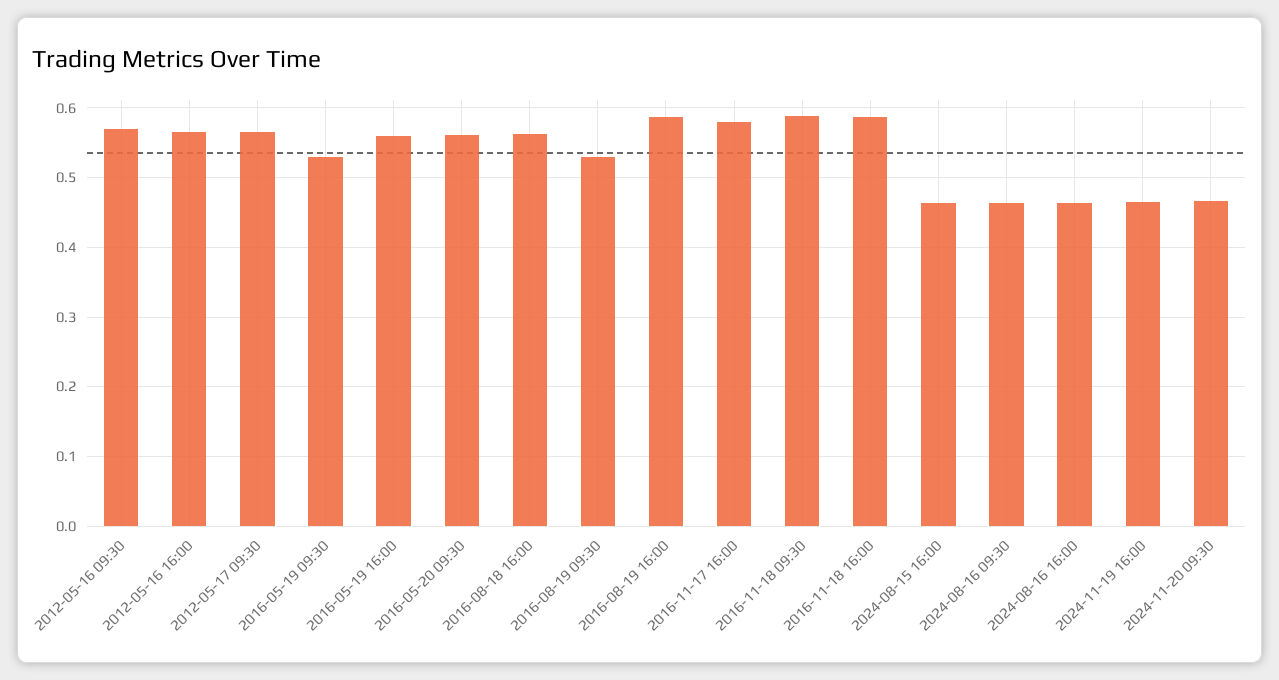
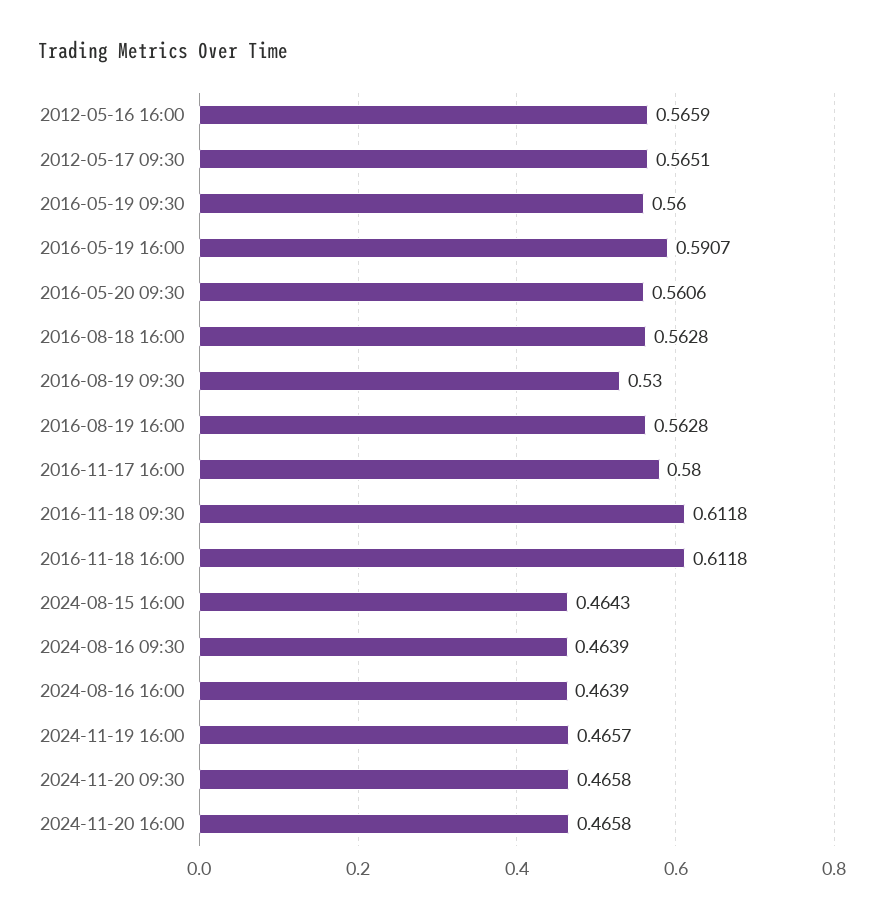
2012-05-16 09:30: 0.57 -> none
2016-05-19 09:30: 0.53 -> 0.56
2016-05-19 16:00: 0.56 -> 0.5907
2016-08-19 16:00: 0.59 -> 0.5628
2016-11-18 09:30: 0.59 -> 0.6118
2016-11-18 16:00: 0.59 -> 0.6118
2024-11-20 16:00: none -> 0.4658

